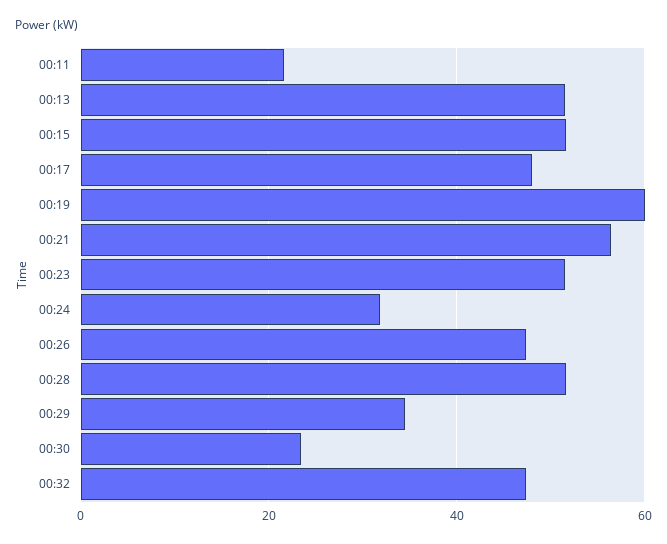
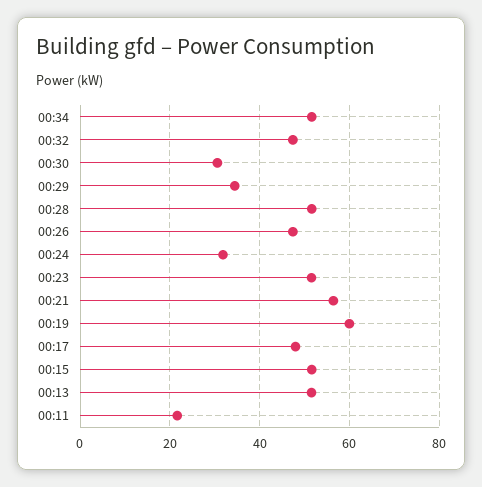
00:30: 24 -> 30
00:34: none -> 52

